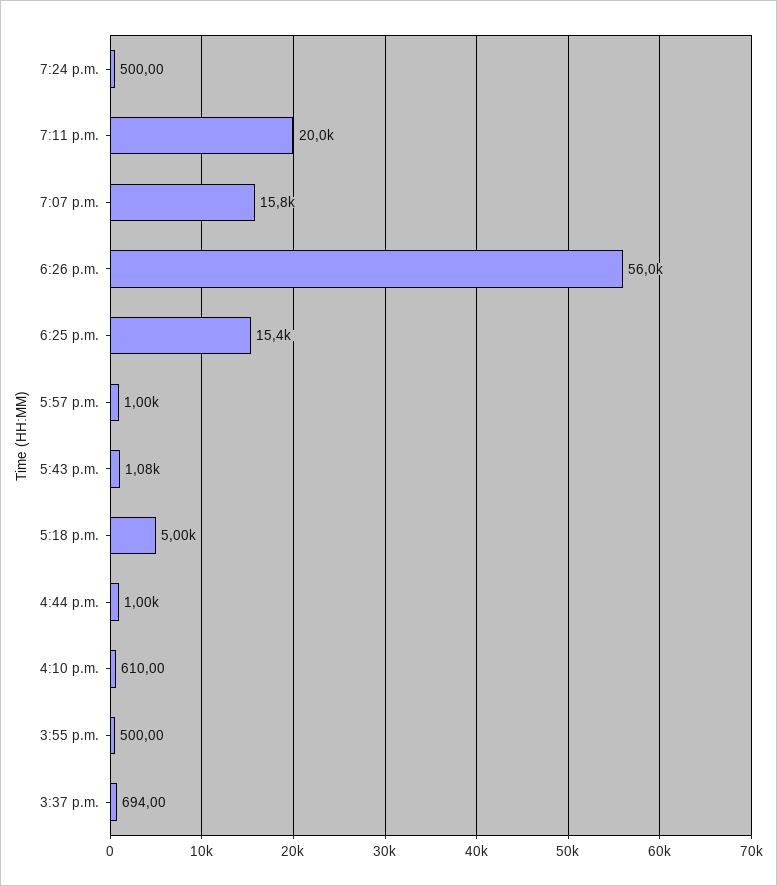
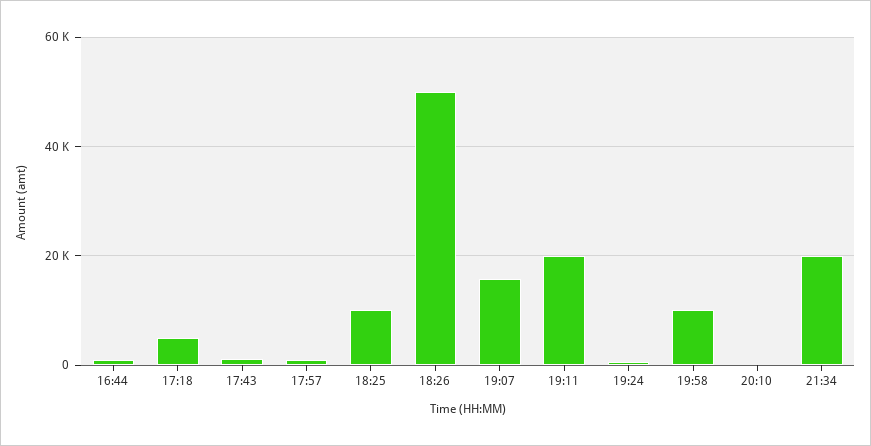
6:26 p.m.: 56000 -> 50000
6:25 p.m.: 15400 -> 10000
4:10 p.m.: 610 -> none
3:55 p.m.: 500 -> none
3:37 p.m.: 694 -> none
19:58: none -> 10000
20:10: none -> 0
21:34: none -> 20000

